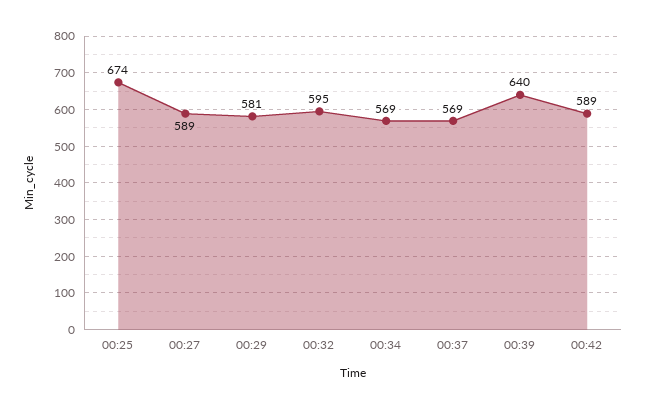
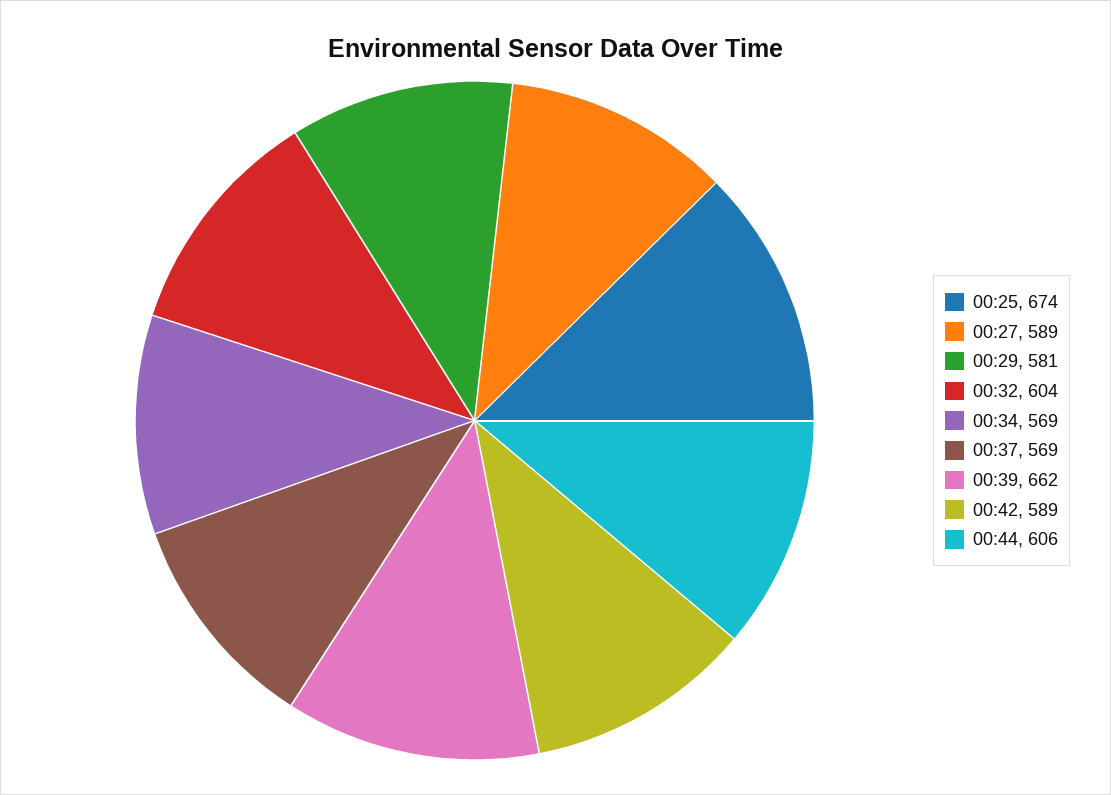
00:32: 595 -> 604
00:39: 640 -> 662
00:44: none -> 606

